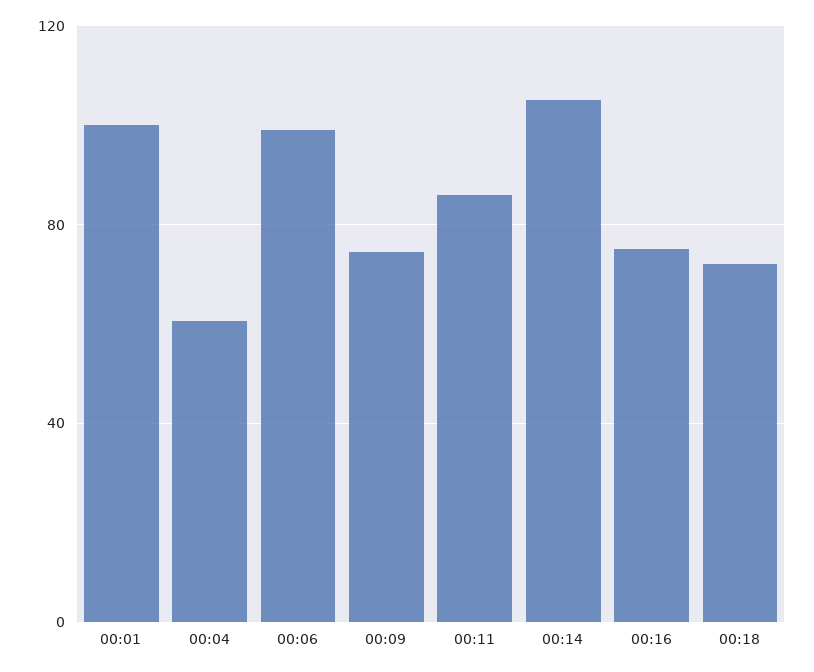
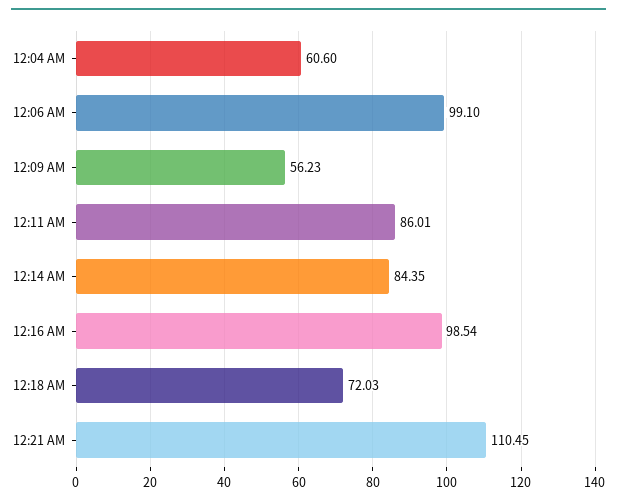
00:01: 100 -> none
00:09: 75 -> 56.23
00:14: 105 -> 84.35
00:16: 75 -> 98.54
12:21 AM: none -> 110.45

